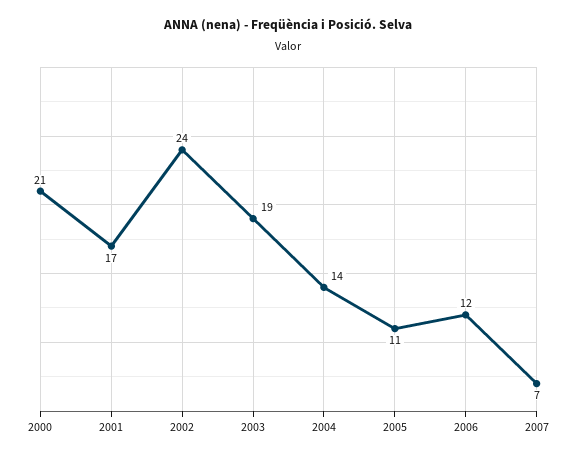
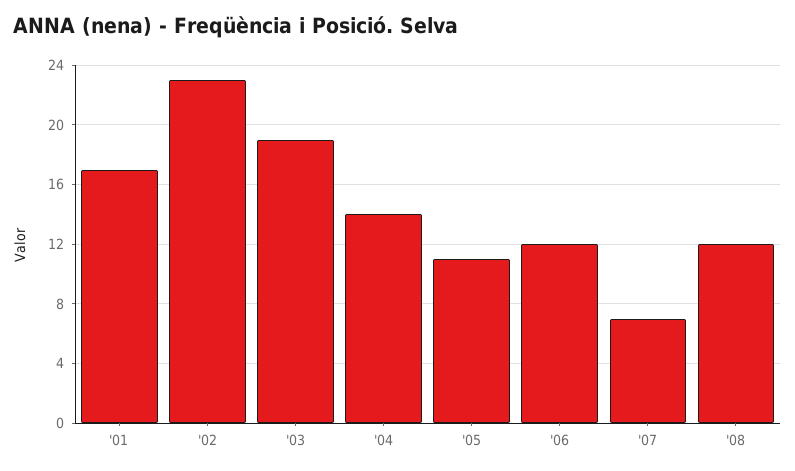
2000: 21 -> none
2002: 24 -> 23
'08: none -> 12

